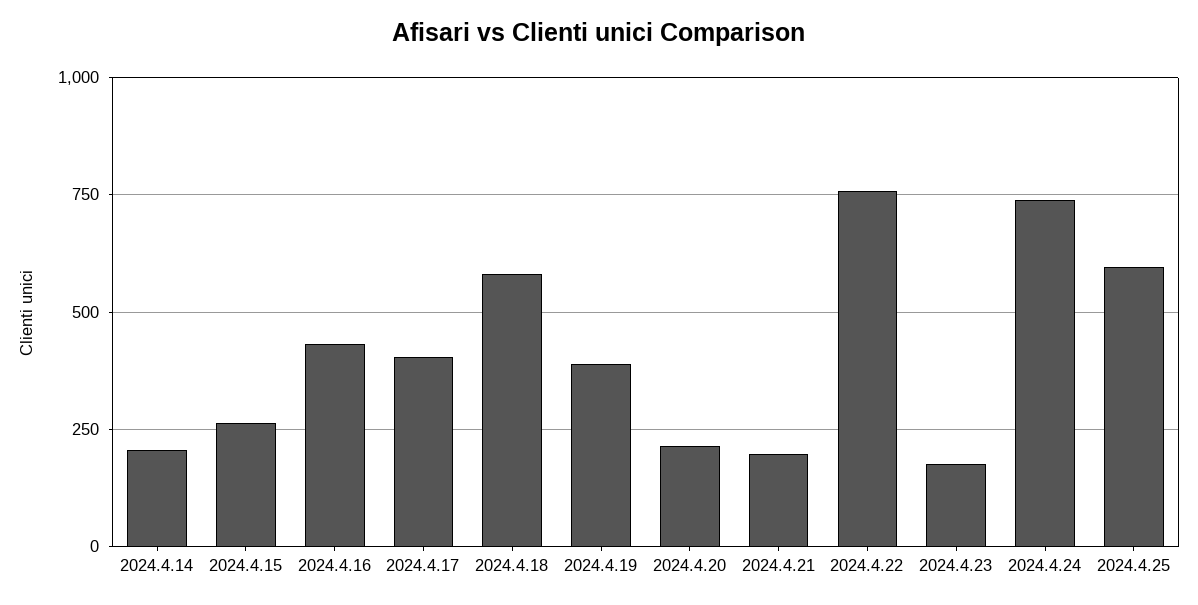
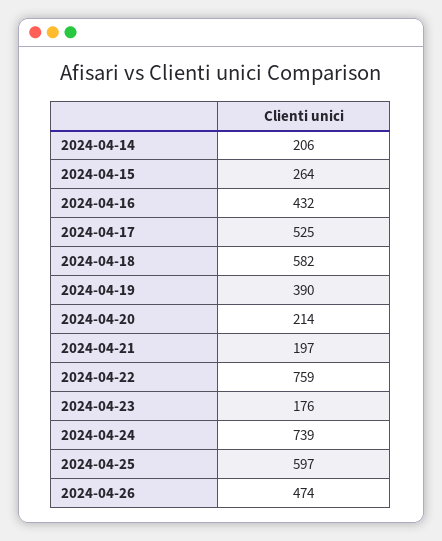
2024.4.17: 400 -> 525
2024-04-26: none -> 474

